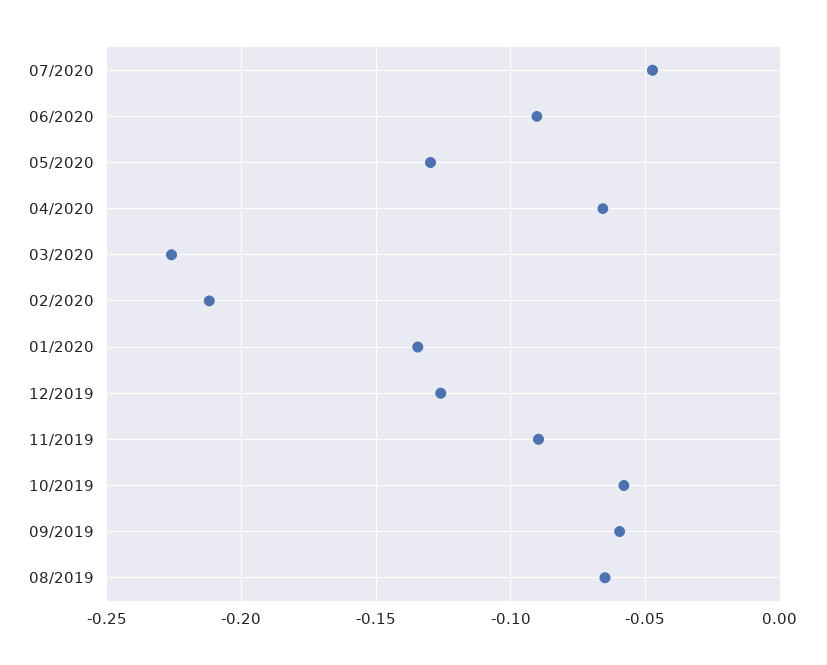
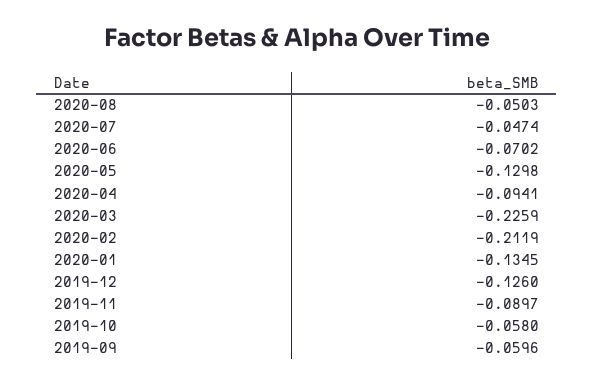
06/2020: -0.09 -> -0.0702
04/2020: -0.065 -> -0.0941
08/2019: -0.065 -> none
2020-08: none -> -0.0503

